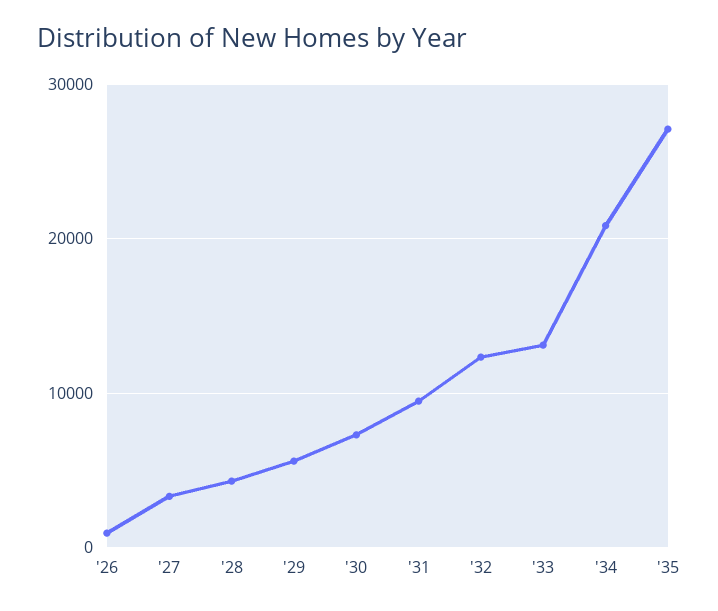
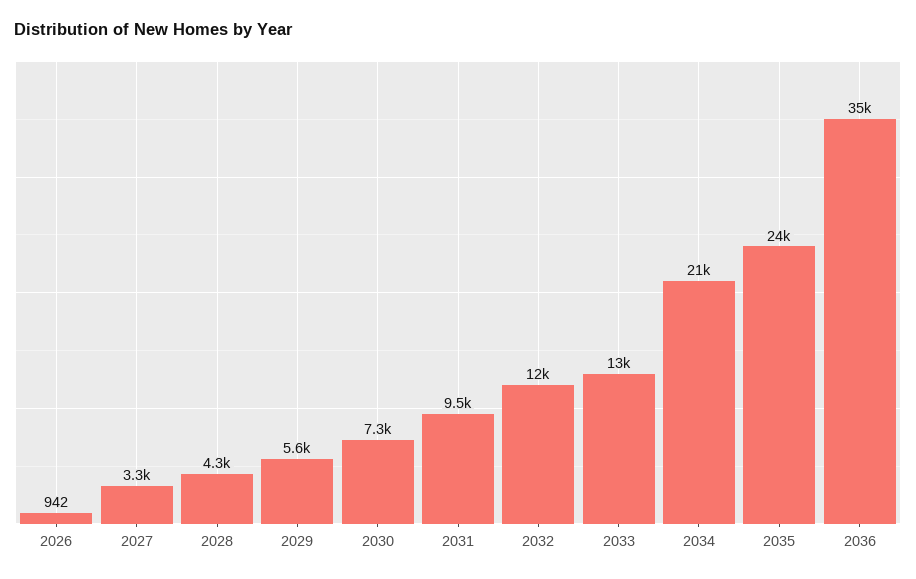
'35: 27000 -> 24000
2036: none -> 35000

